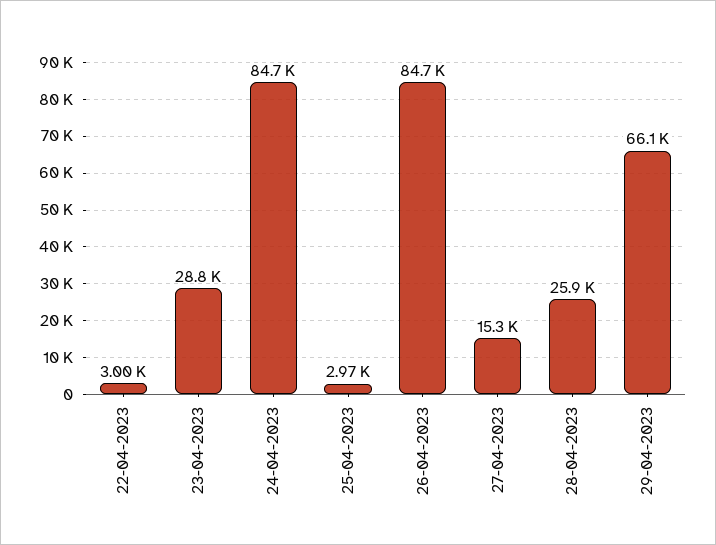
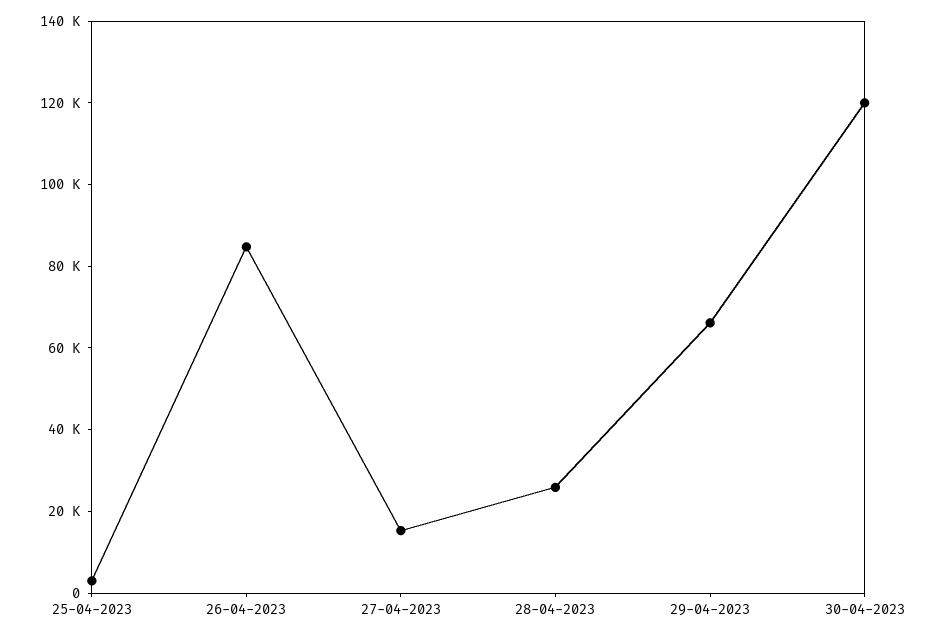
22-04-2023: 3000 -> none
23-04-2023: 28800 -> none
24-04-2023: 84700 -> none
30-04-2023: none -> 120000

